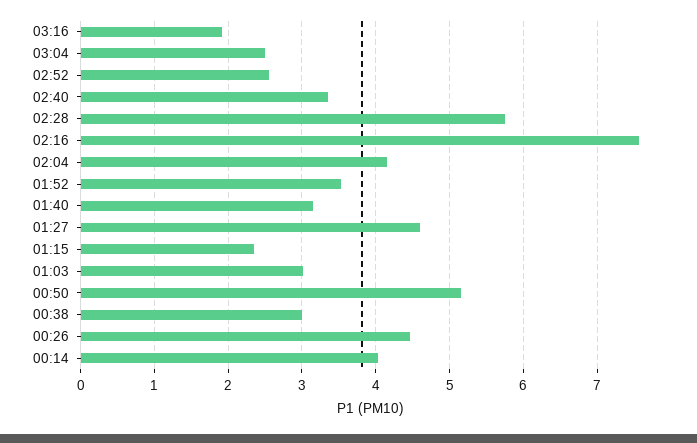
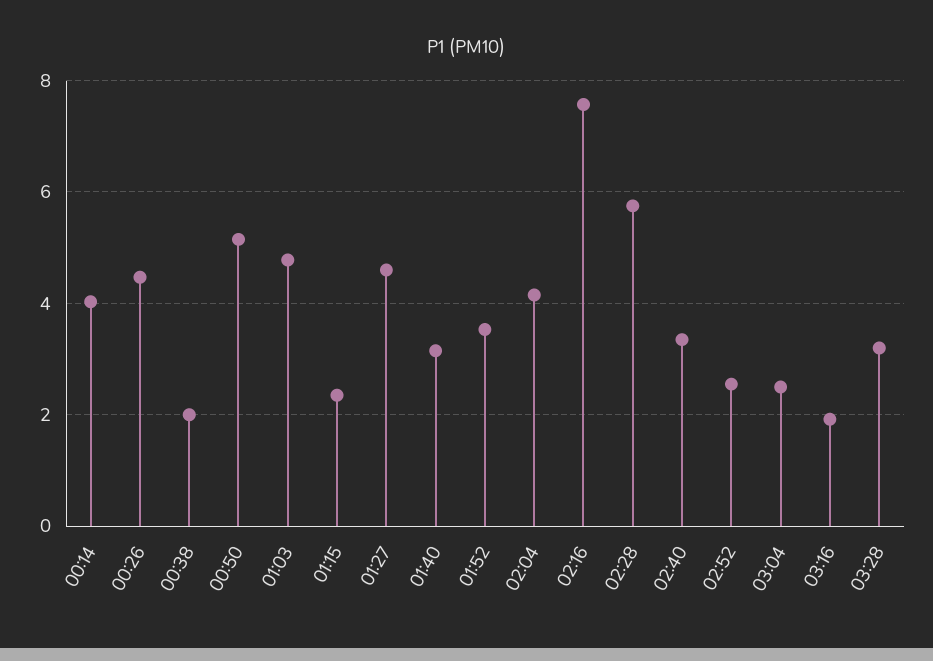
01:03: 3 -> 4.8
00:38: 3 -> 2
03:28: none -> 3.2

